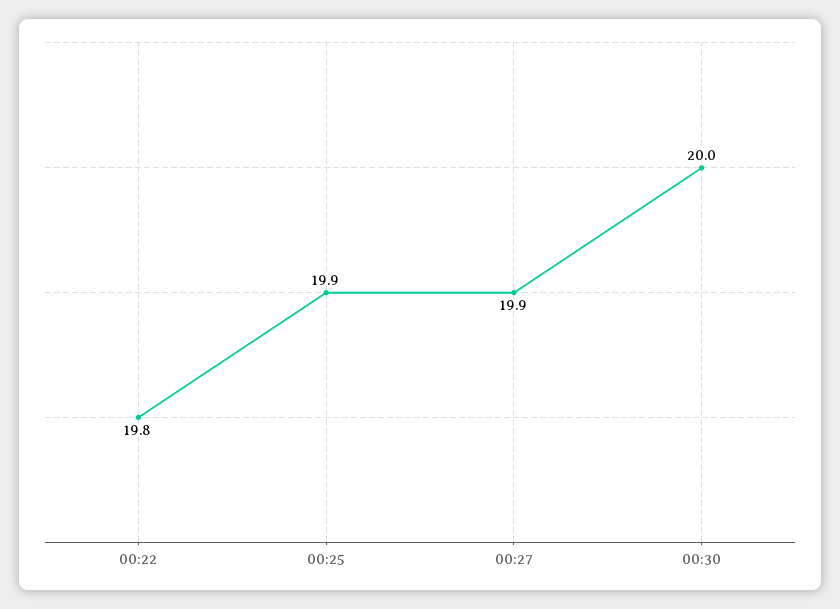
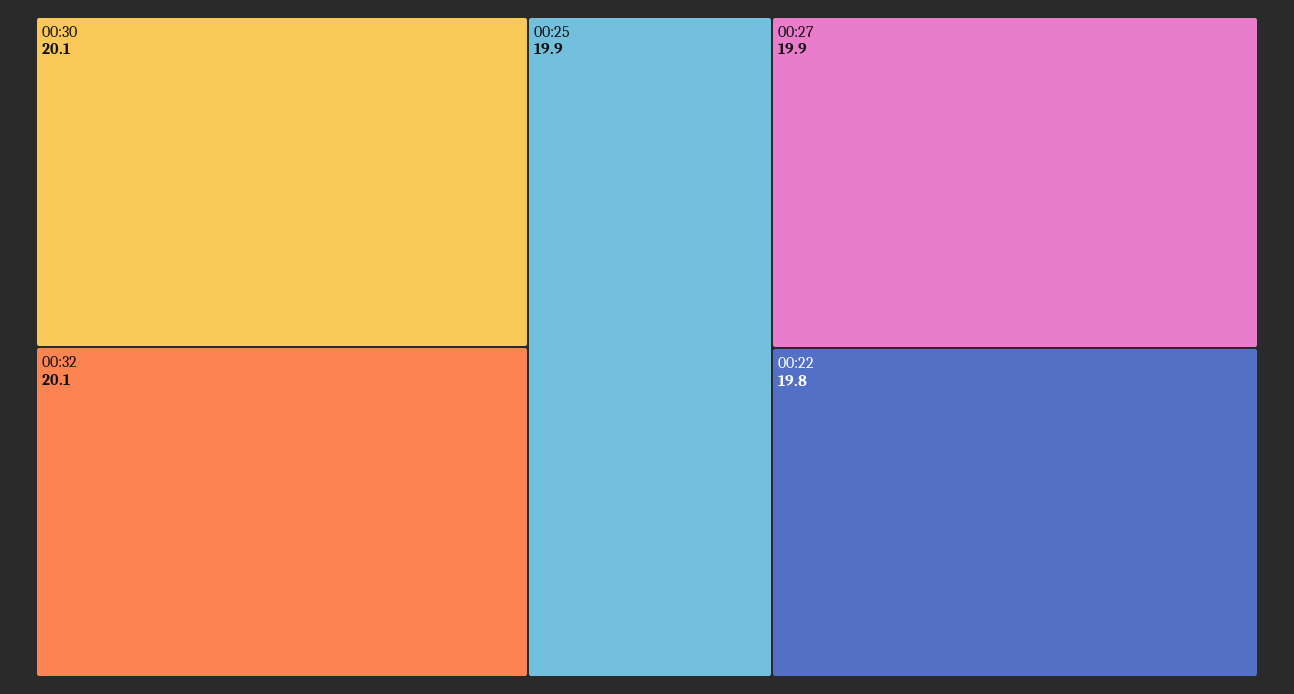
00:30: 20 -> 20.1
00:32: none -> 20.1

